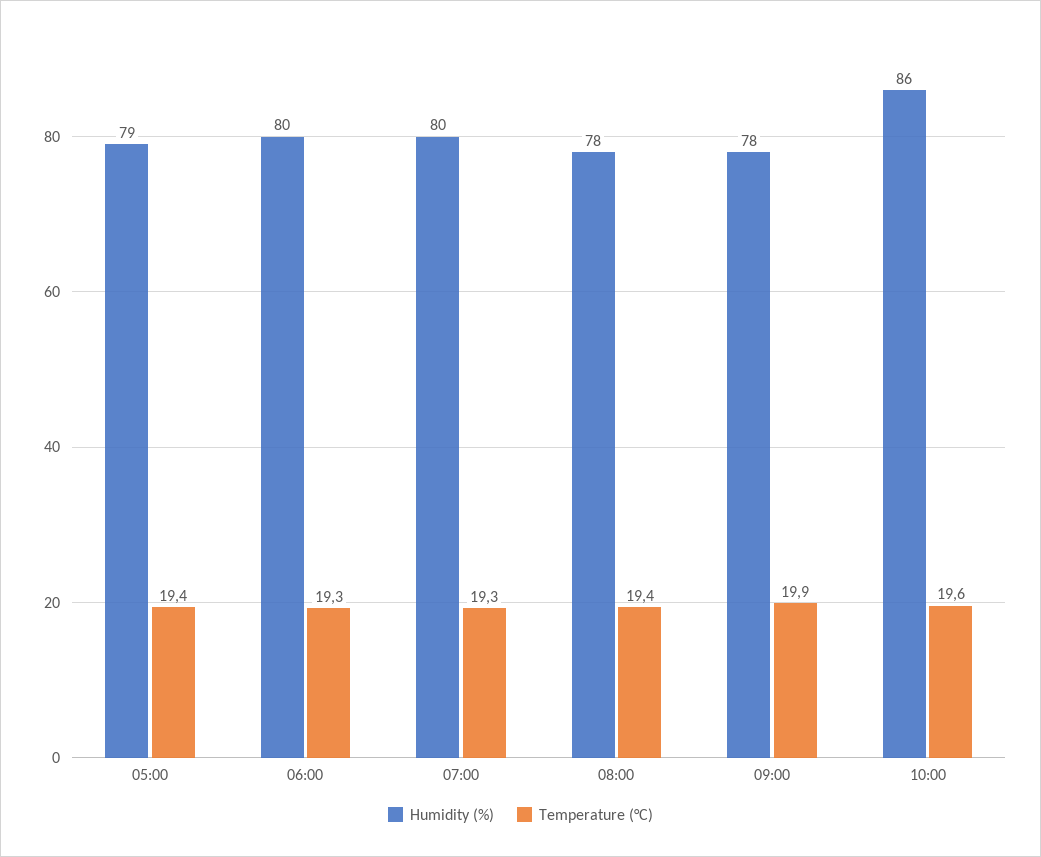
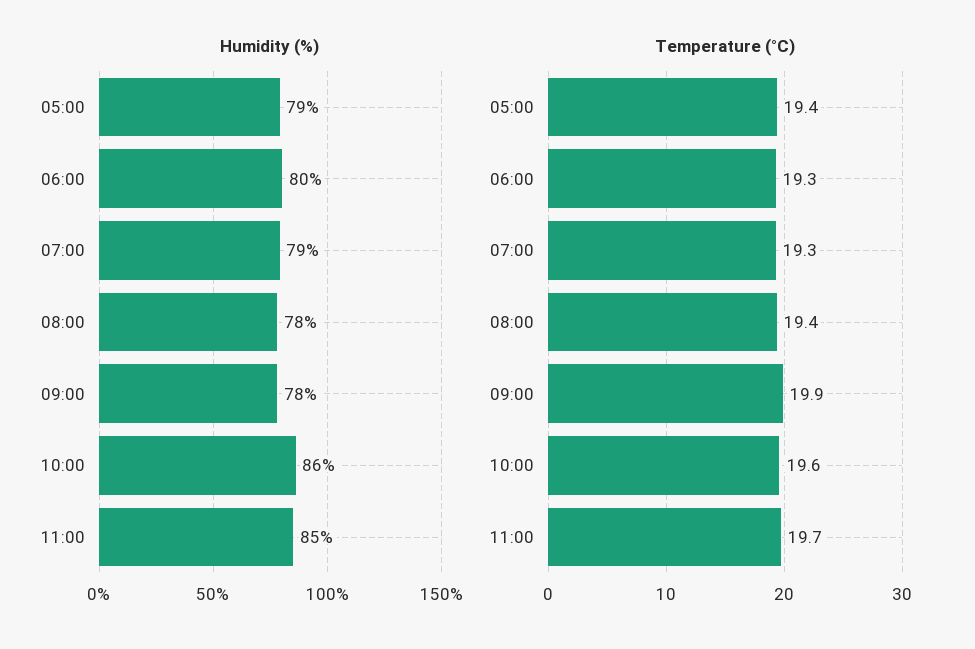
Humidity (%), 07:00: 80 -> 79
Humidity (%), 11:00: none -> 85
Temperature (°C), 11:00: none -> 19.7

